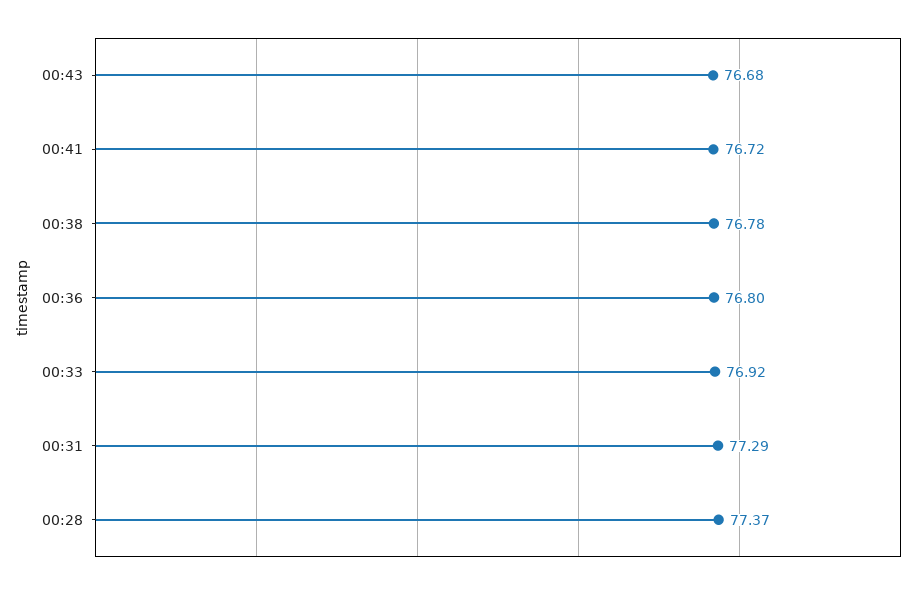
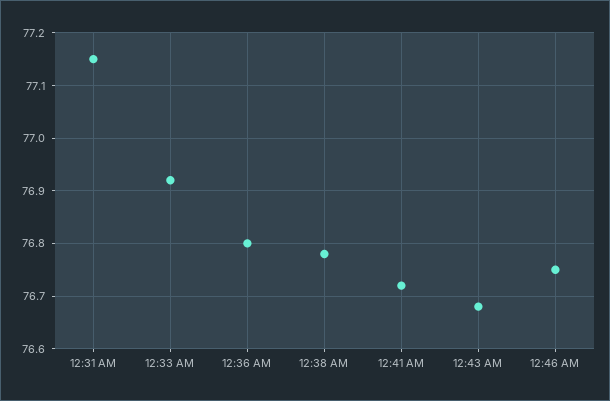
00:31: 77.29 -> 77.15
00:28: 77.37 -> none
12:46 AM: none -> 76.75

